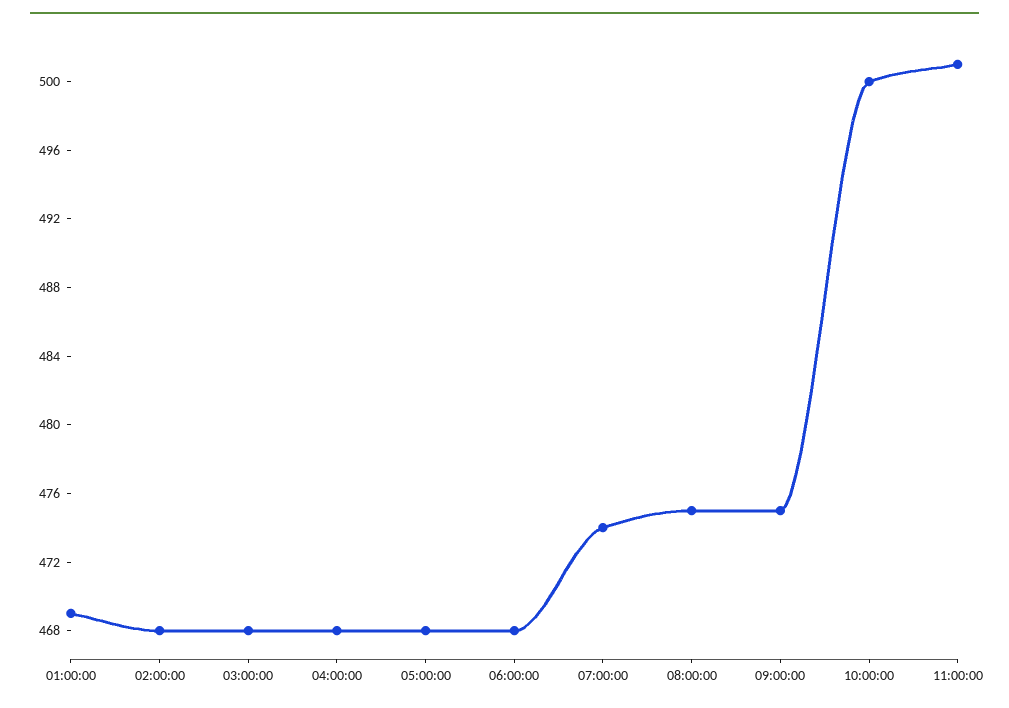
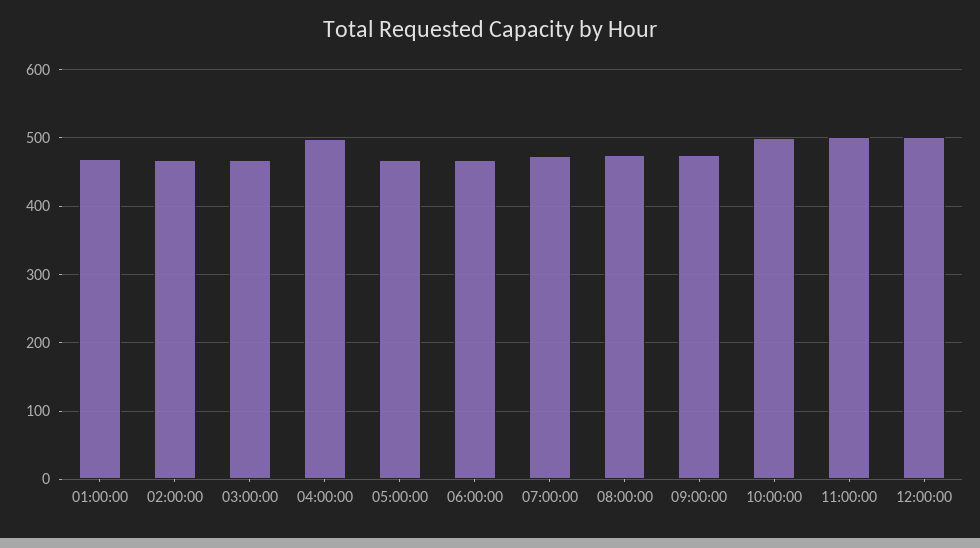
04:00:00: 468 -> 500
12:00:00: none -> 500

